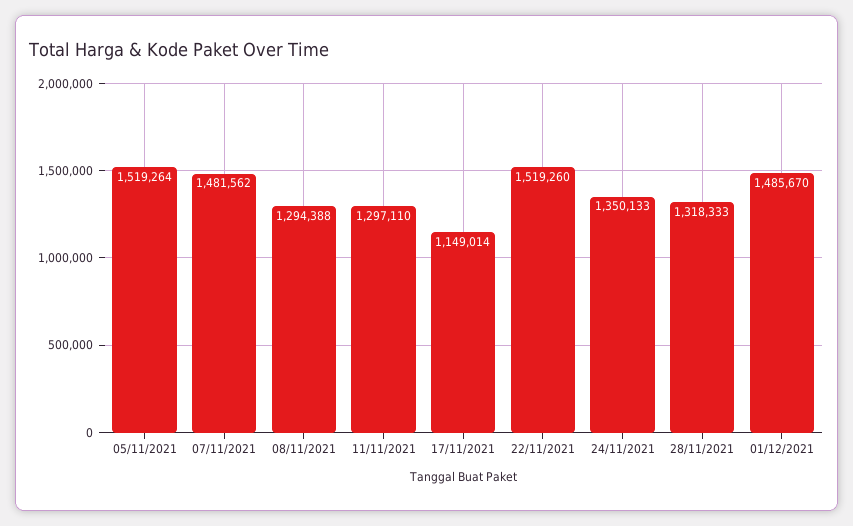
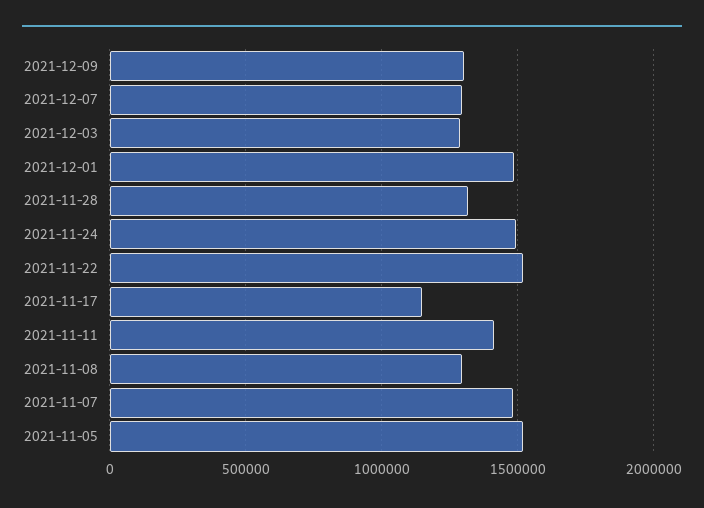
11/11/2021: 1297110 -> 1400000
24/11/2021: 1350133 -> 1500000
2021-12-09: none -> 1300000
2021-12-07: none -> 1300000
2021-12-03: none -> 1300000

